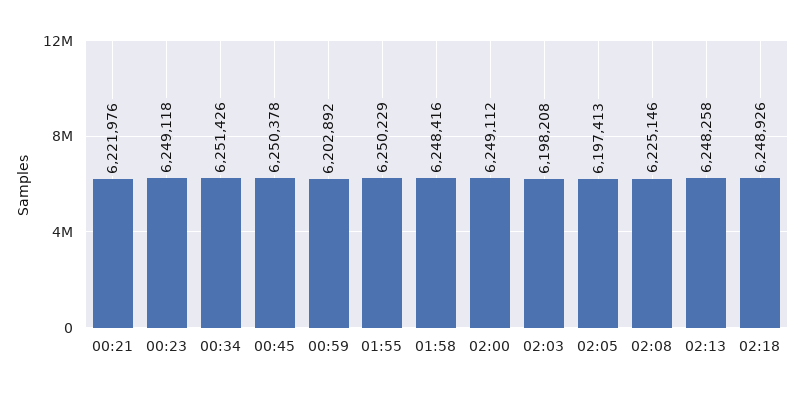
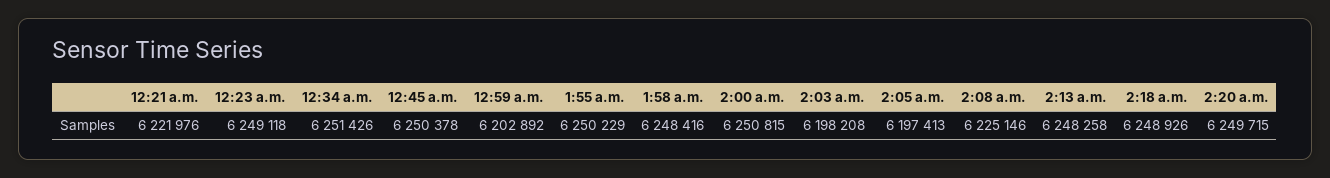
02:00: 6249112 -> 6250815
2:20 a.m.: none -> 6249715

